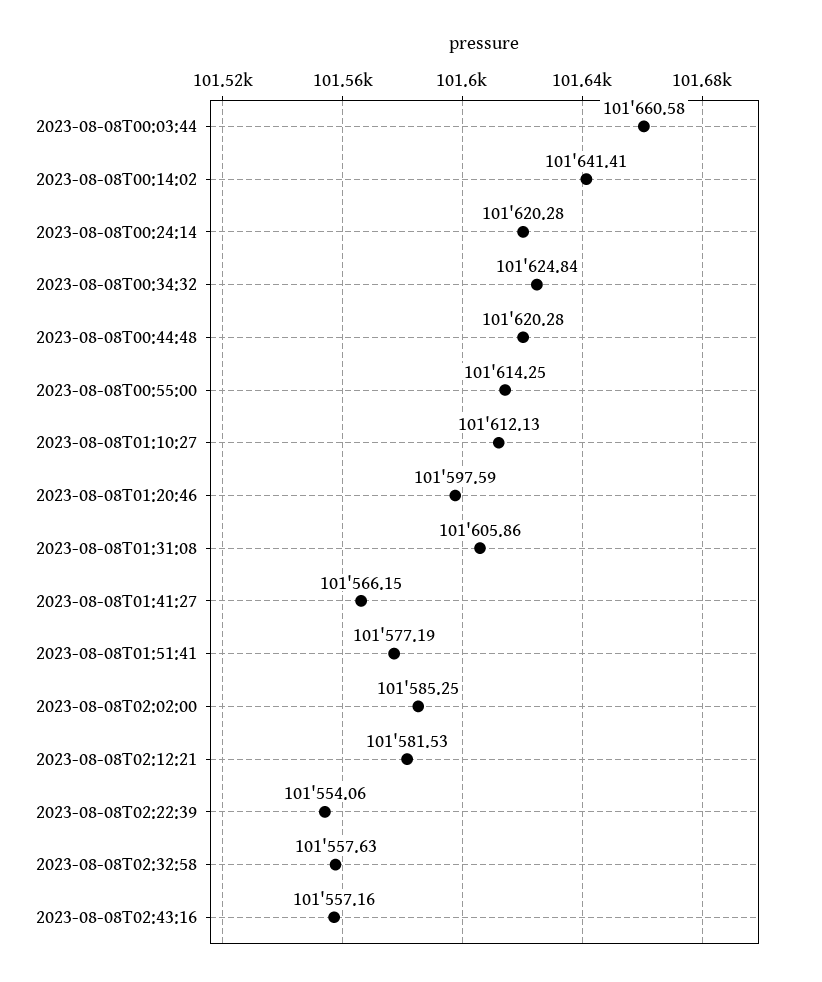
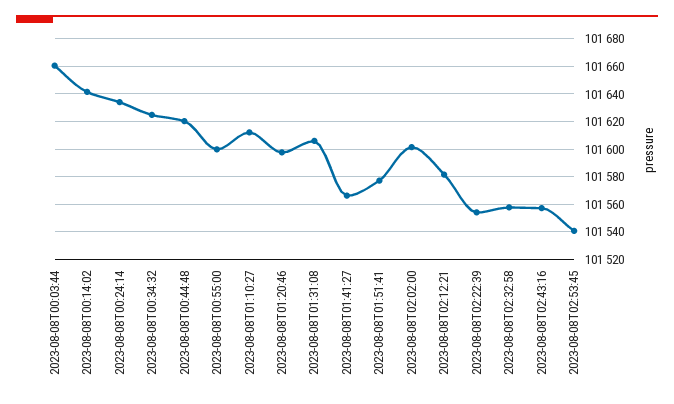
2023-08-08T00:24:14: 101620.28 -> 101635
2023-08-08T00:55:00: 101614.25 -> 101600
2023-08-08T02:02:00: 101585.25 -> 101600
2023-08-08T02:53:45: none -> 101540

